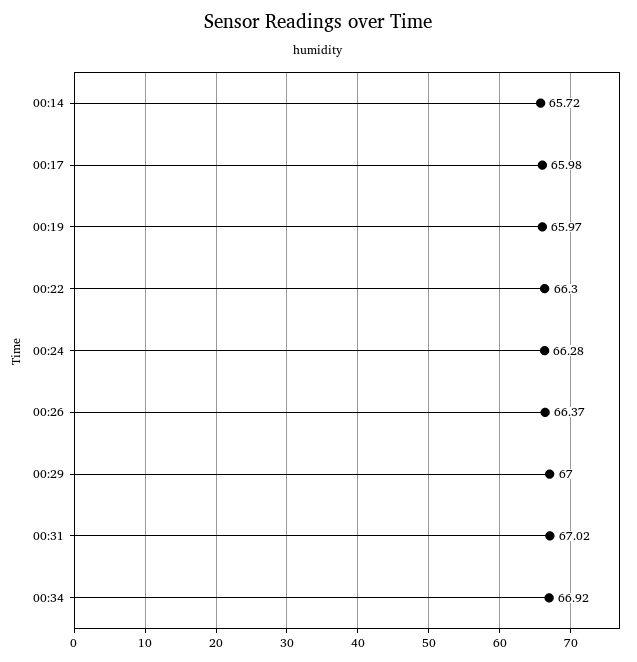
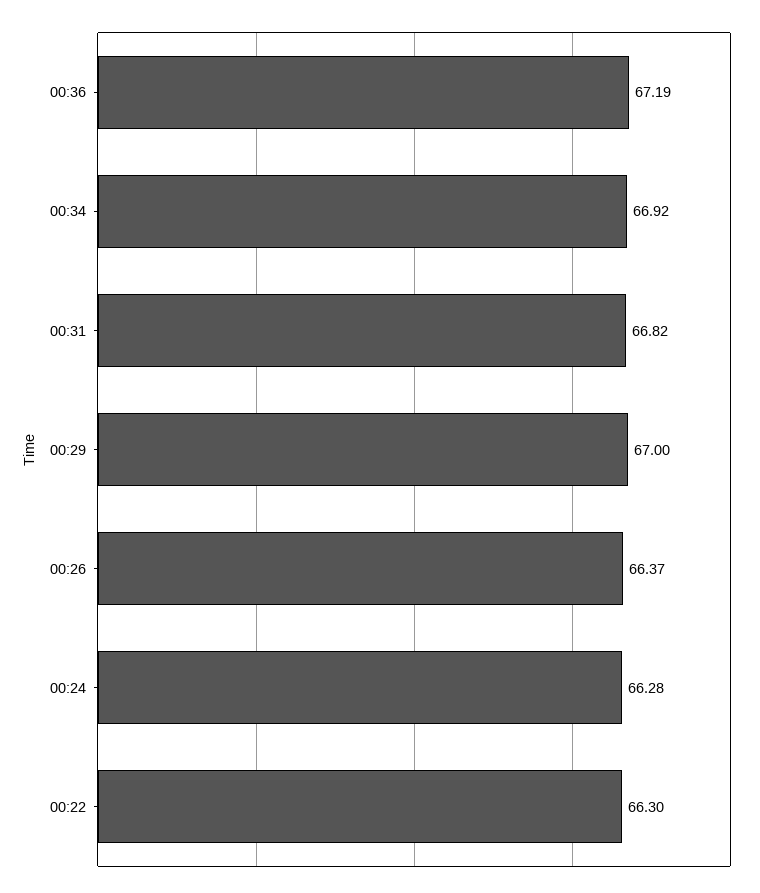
00:14: 65.72 -> none
00:17: 65.98 -> none
00:19: 65.97 -> none
00:31: 67.02 -> 66.82
00:36: none -> 67.19

